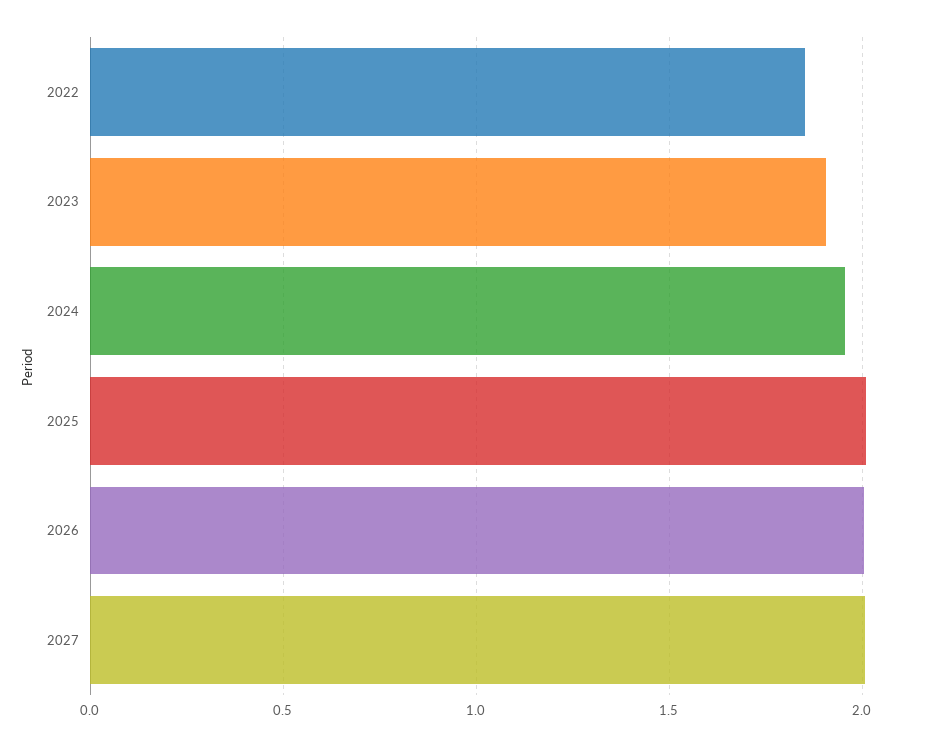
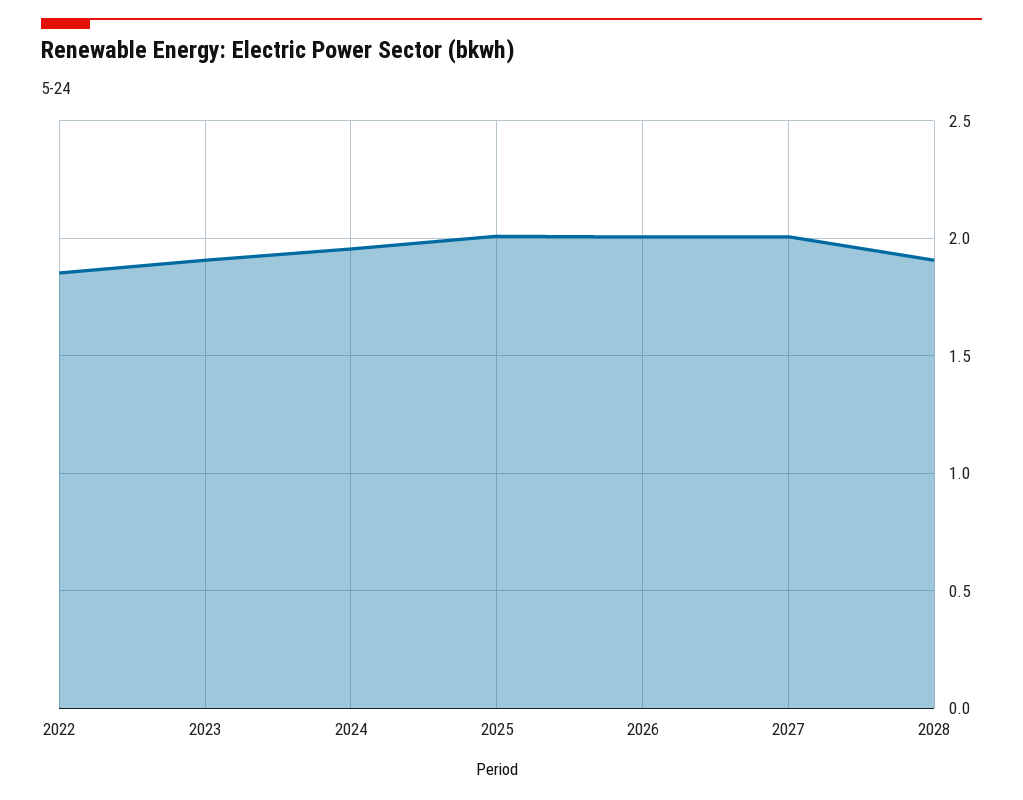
2028: none -> 1.9

